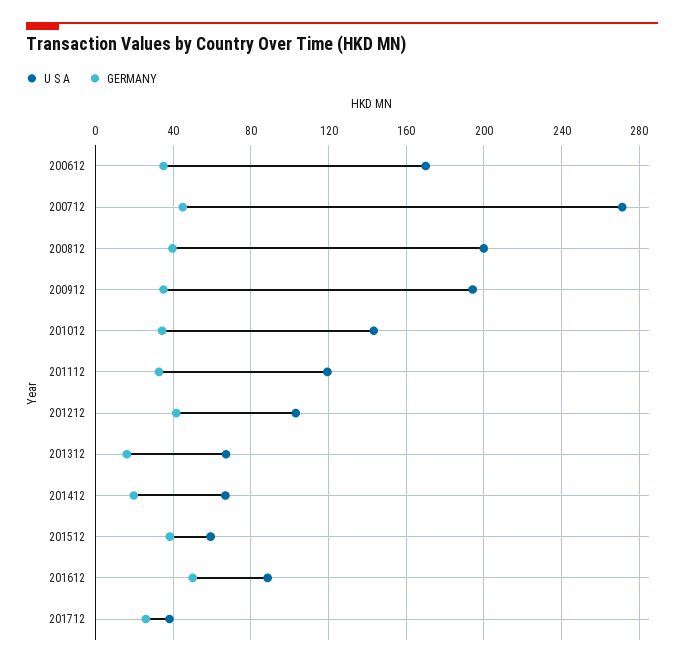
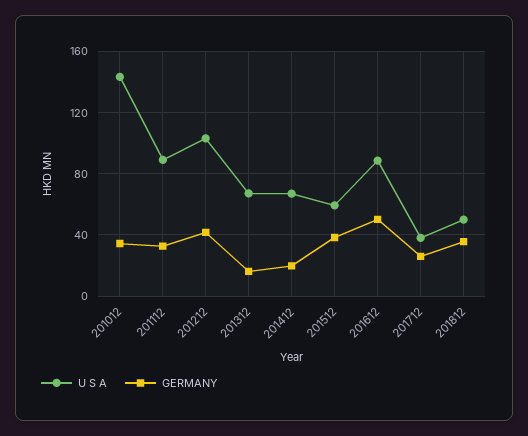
U S A, 200612: 170 -> none
GERMANY, 200612: 35 -> none
U S A, 200712: 270 -> none
GERMANY, 200712: 45 -> none
U S A, 200812: 200 -> none
GERMANY, 200812: 40 -> none
U S A, 200912: 195 -> none
GERMANY, 200912: 35 -> none
U S A, 201112: 120 -> 90
U S A, 201812: none -> 50
GERMANY, 201812: none -> 35

